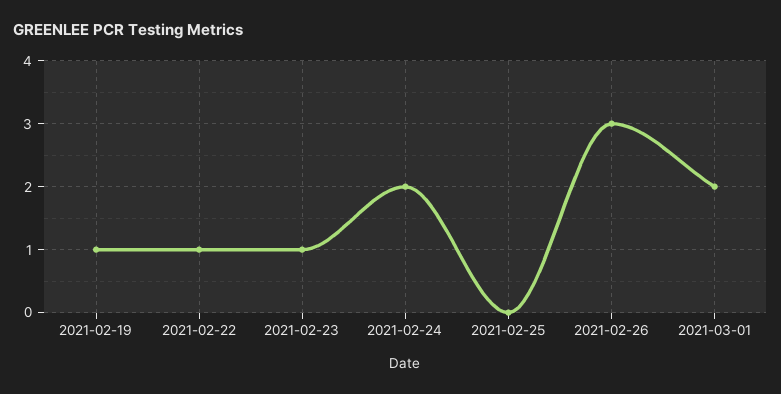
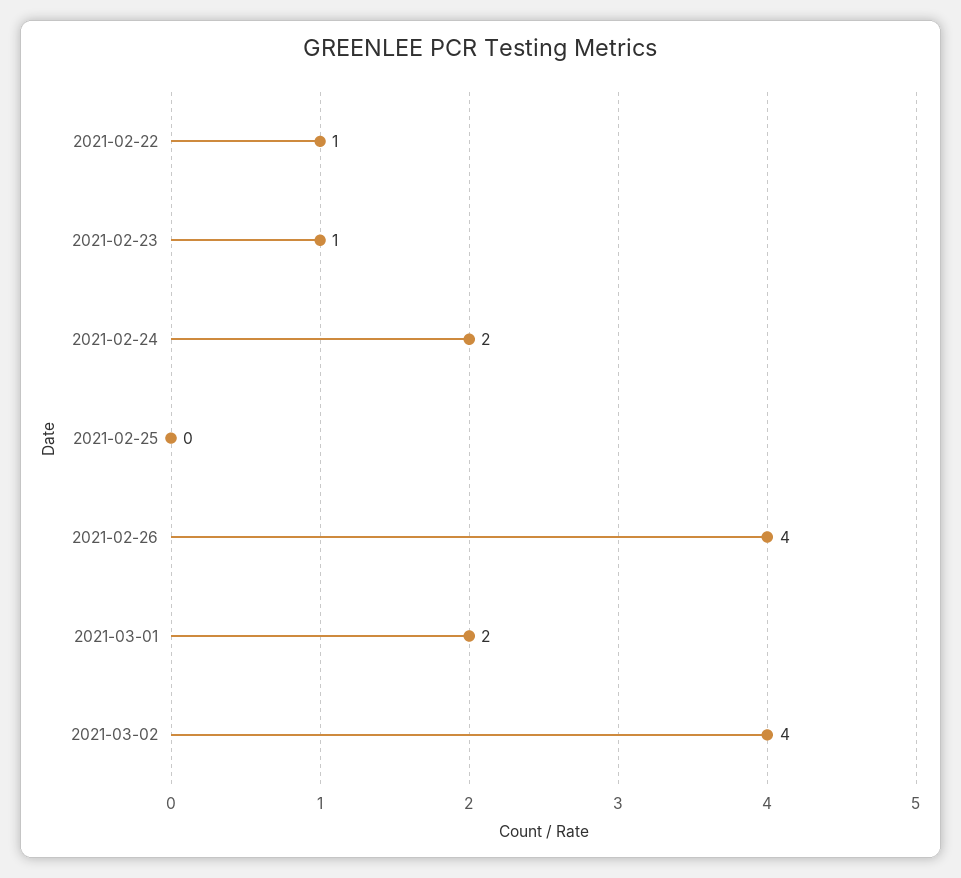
2021-02-19: 1 -> none
2021-02-26: 3 -> 4
2021-03-02: none -> 4

